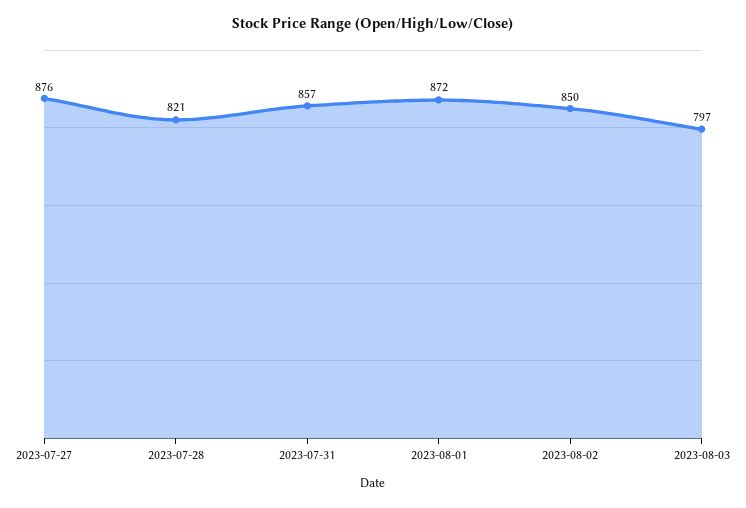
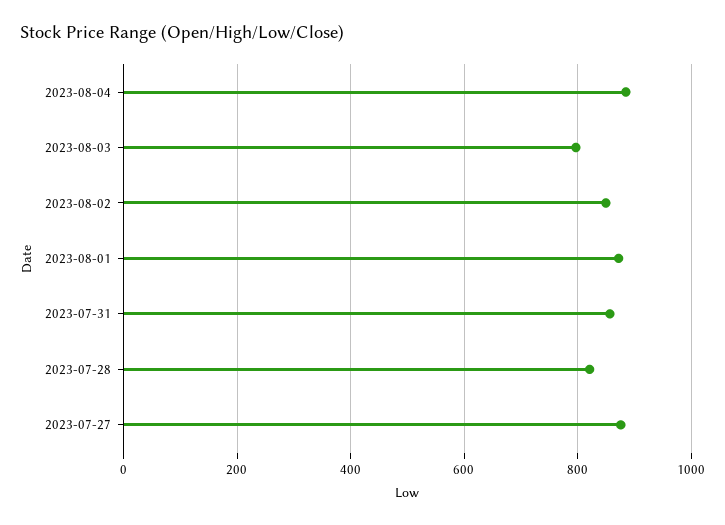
2023-08-04: none -> 880

